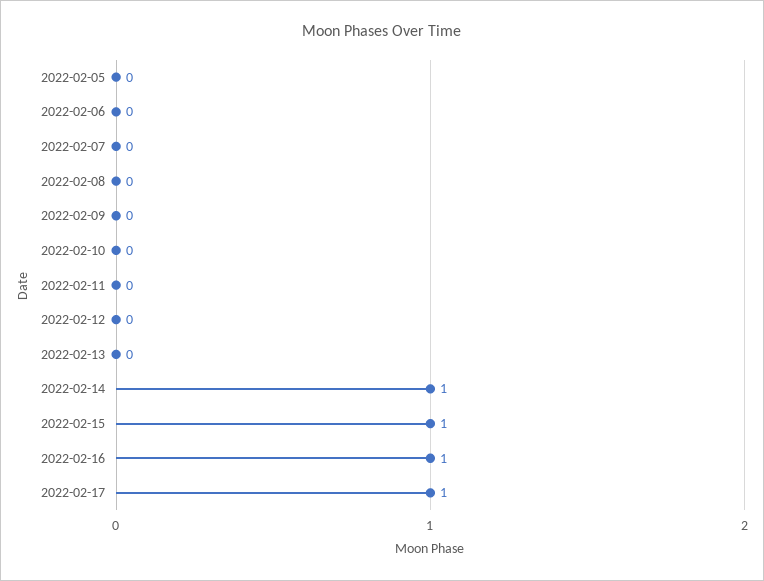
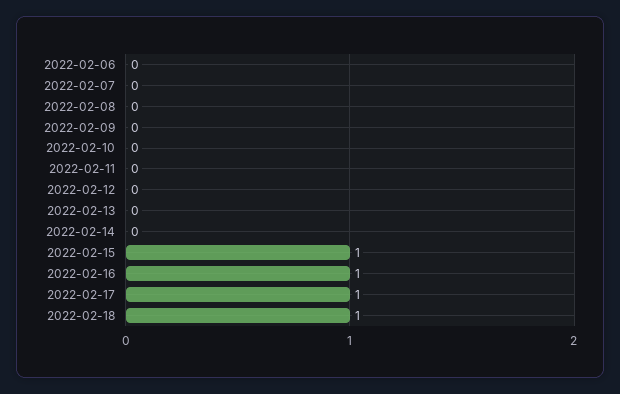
2022-02-05: 0 -> none
2022-02-14: 1 -> 0
2022-02-18: none -> 1

